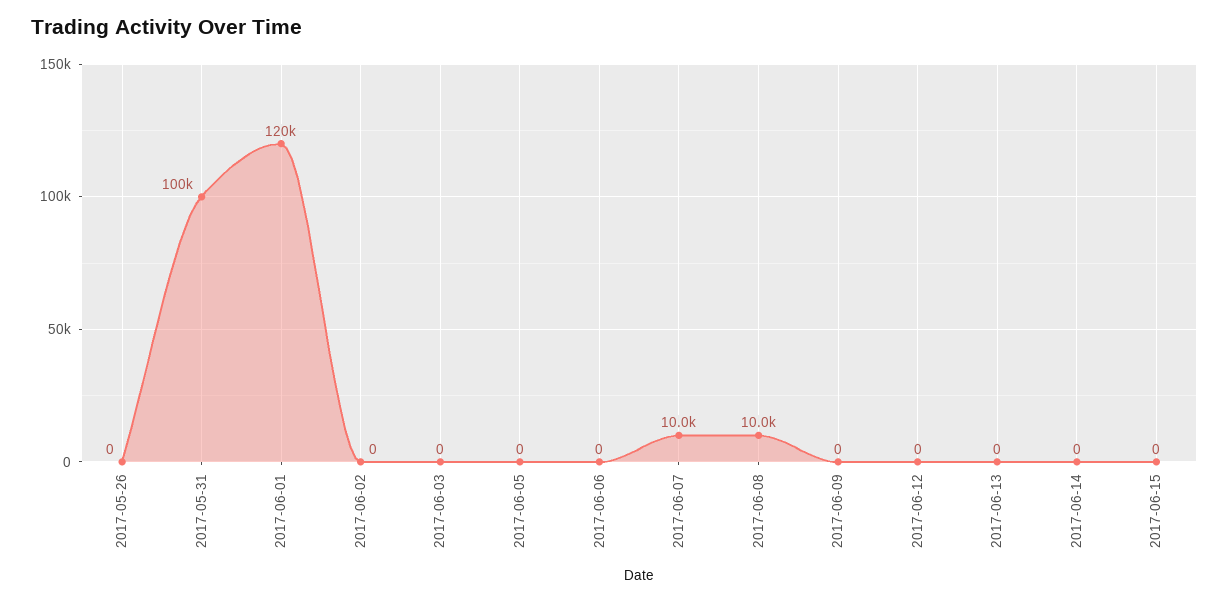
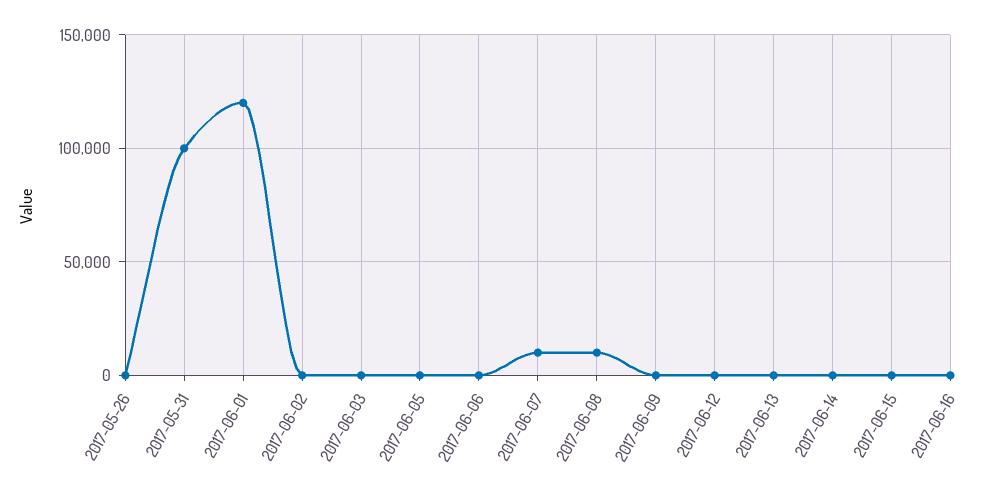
2017-06-16: none -> 0

